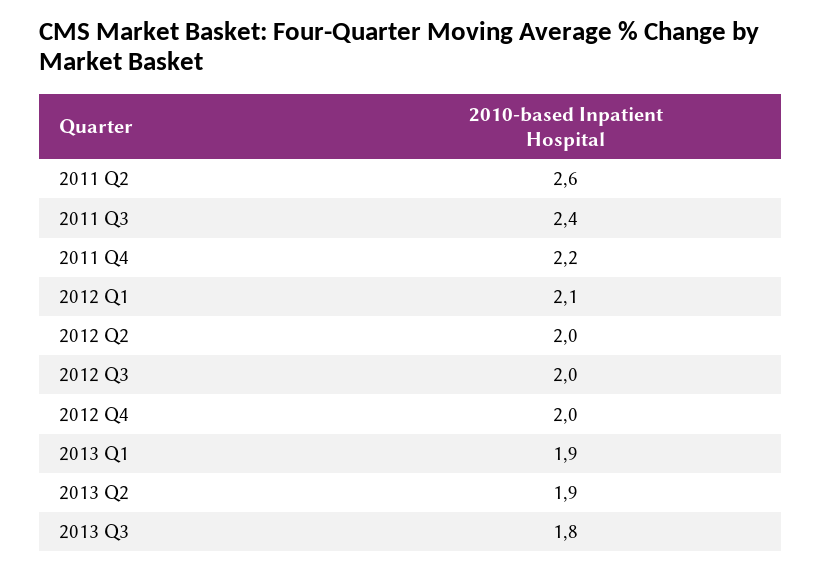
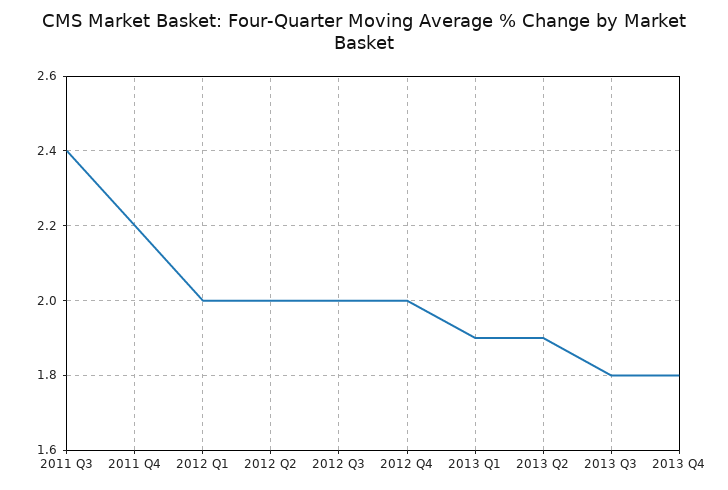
2011 Q2: 2.6 -> none
2012 Q1: 2.1 -> 2
2013 Q4: none -> 1.8

